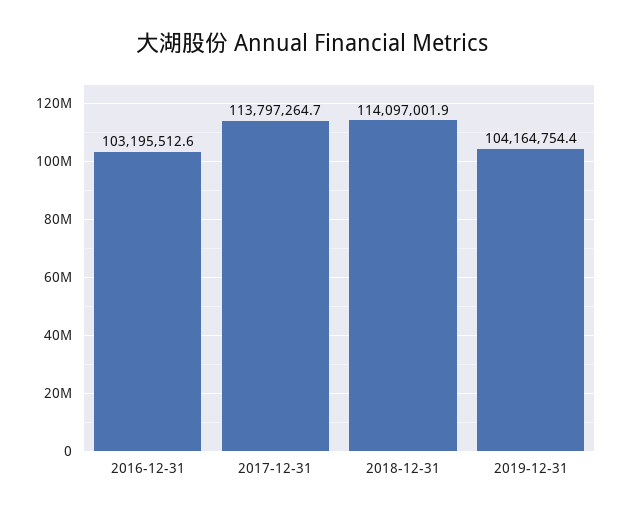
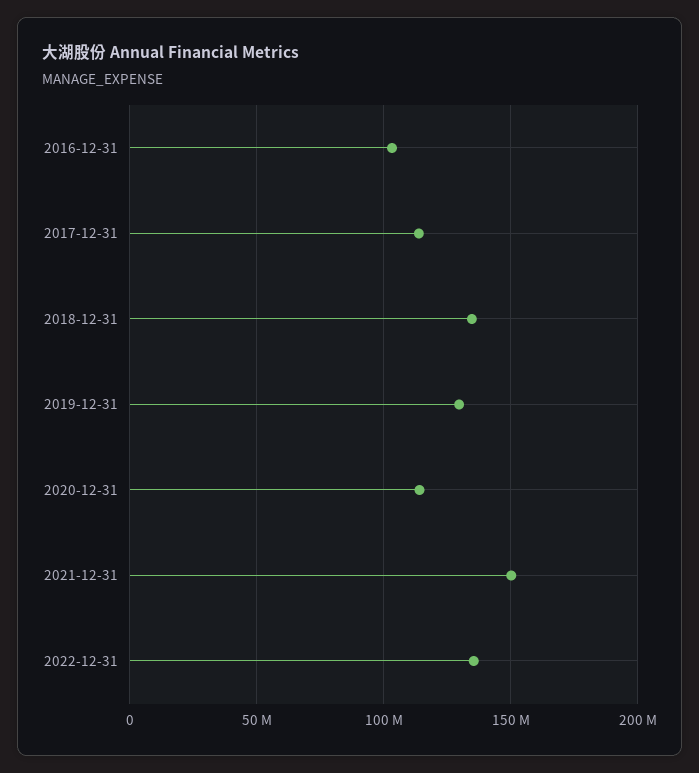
2018-12-31: 114097001.9 -> 135000000
2019-12-31: 104164754.4 -> 130000000
2020-12-31: none -> 115000000
2021-12-31: none -> 150000000
2022-12-31: none -> 135000000

